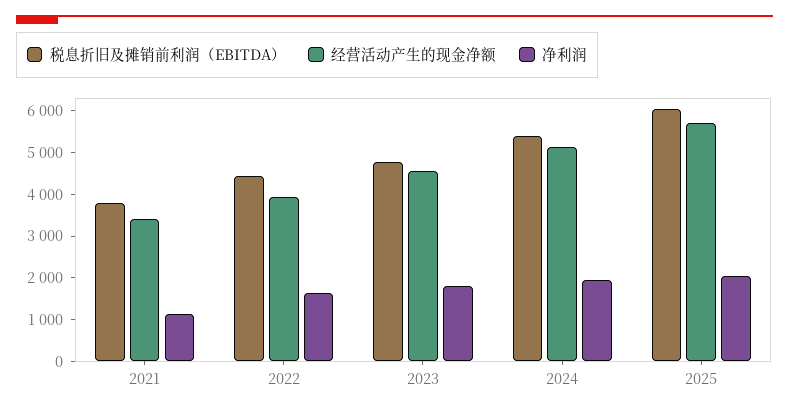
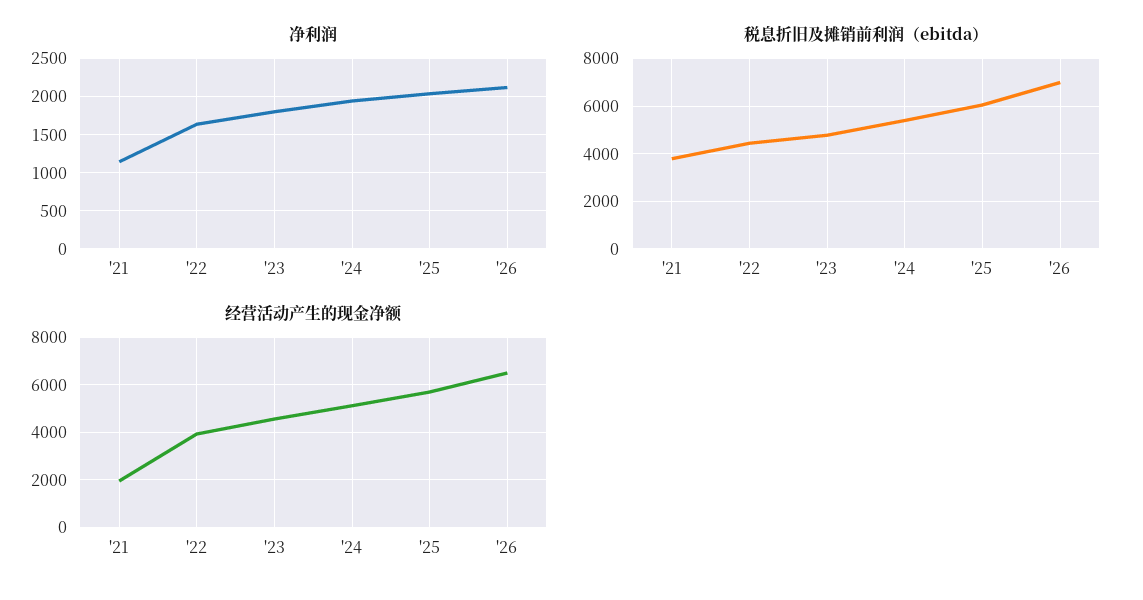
经营活动产生的现金净额, 2021: 3400 -> 2000
净利润, '26: none -> 2100
税息折旧及摊销前利润（EBITDA）, '26: none -> 7000
经营活动产生的现金净额, '26: none -> 6500

